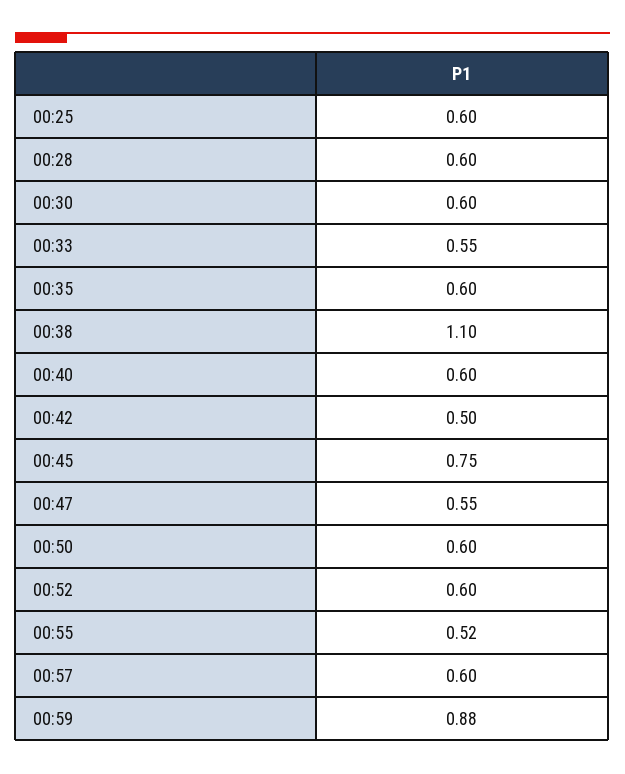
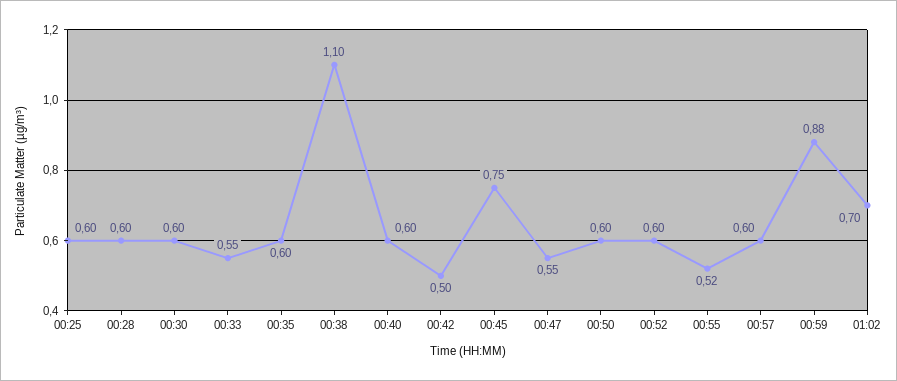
01:02: none -> 0.7

